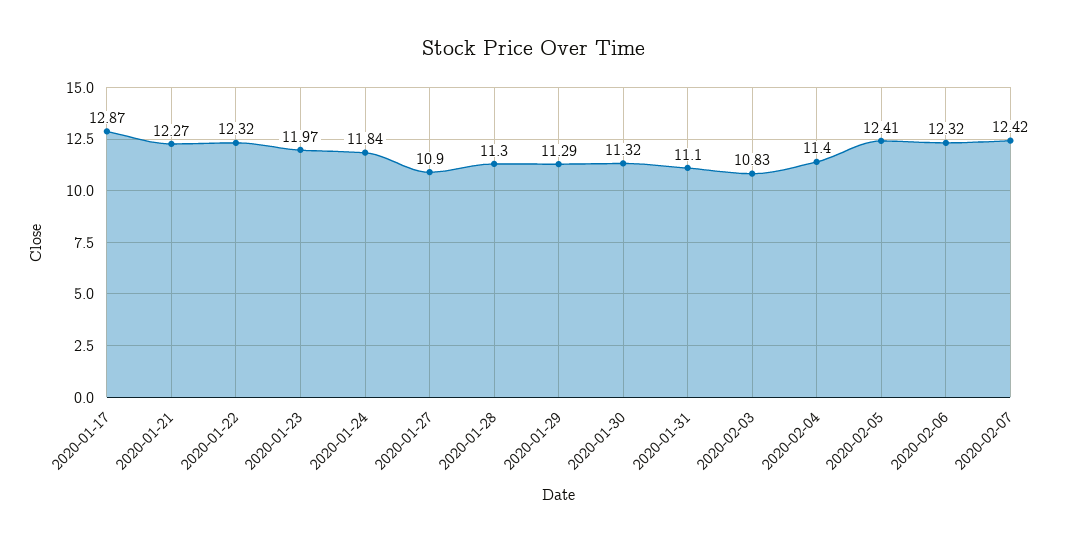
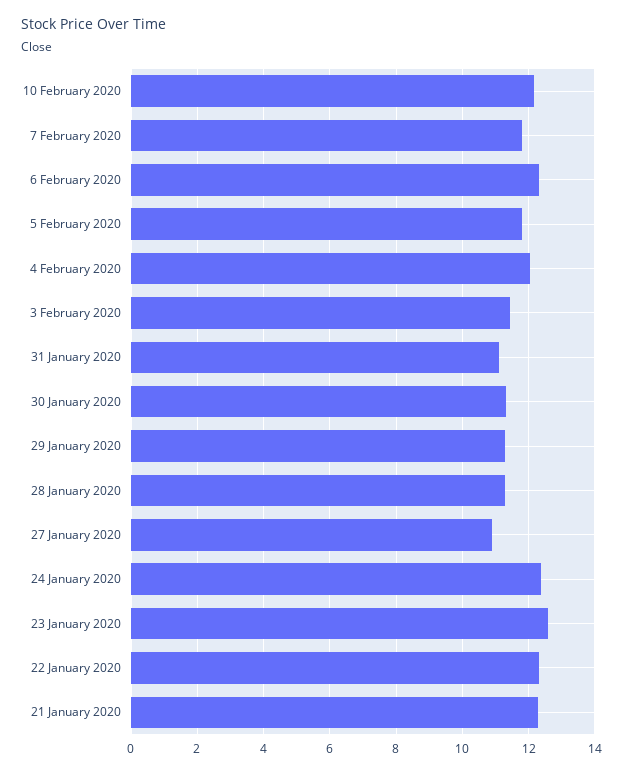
2020-01-17: 12.87 -> none
2020-01-23: 11.97 -> 12.6
2020-01-24: 11.84 -> 12.4
2020-02-03: 10.83 -> 11.4
2020-02-04: 11.4 -> 12
2020-02-05: 12.41 -> 11.8
2020-02-07: 12.42 -> 11.8
10 February 2020: none -> 12.2

